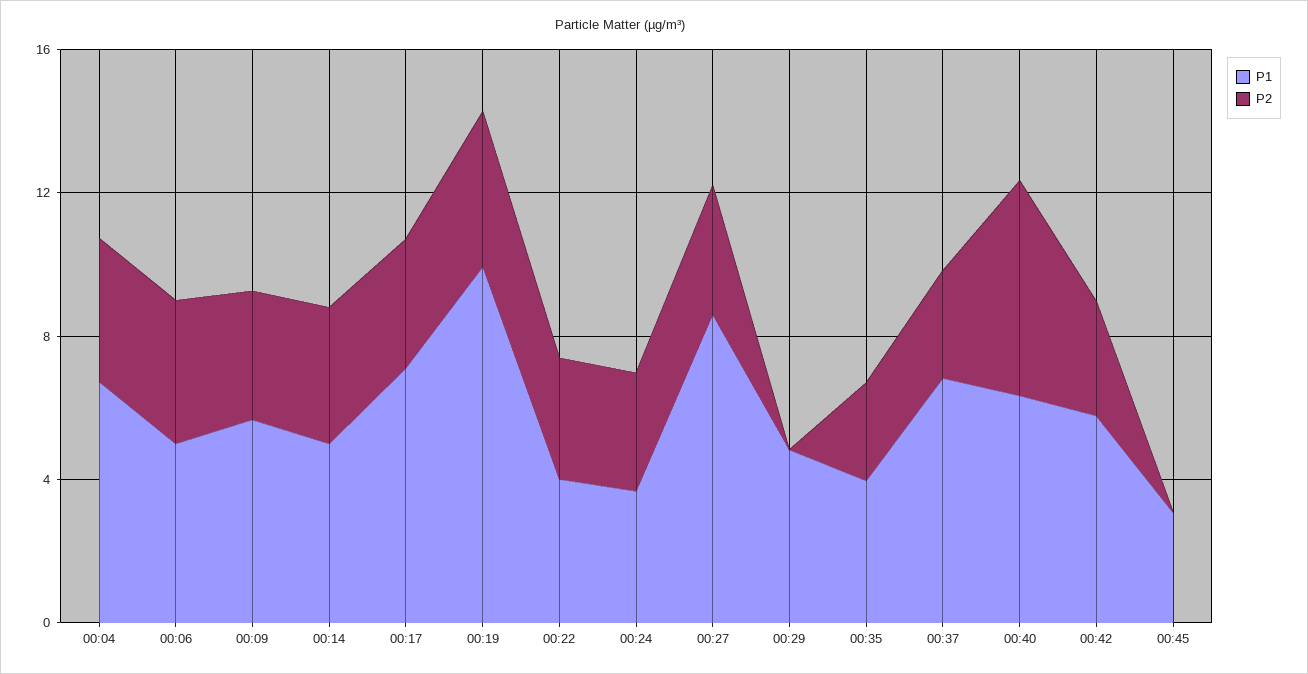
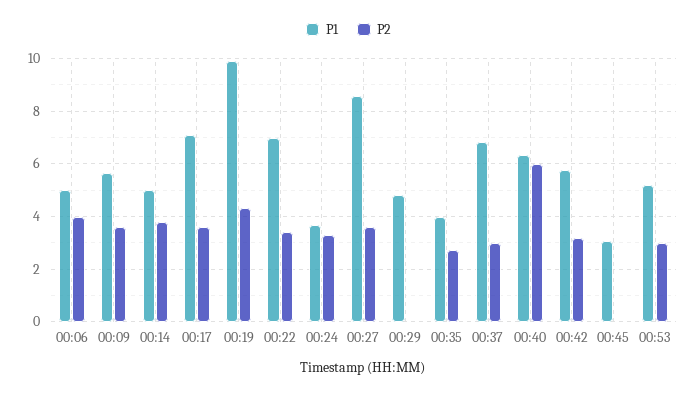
P1, 00:04: 7 -> none
P2, 00:04: 4 -> none
P1, 00:22: 4 -> 7
P1, 00:53: none -> 5.25
P2, 00:53: none -> 3

